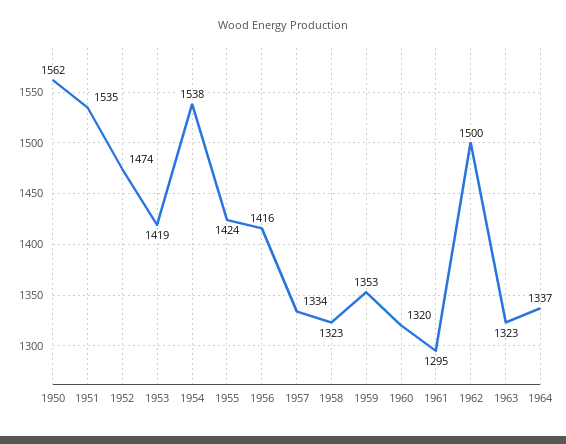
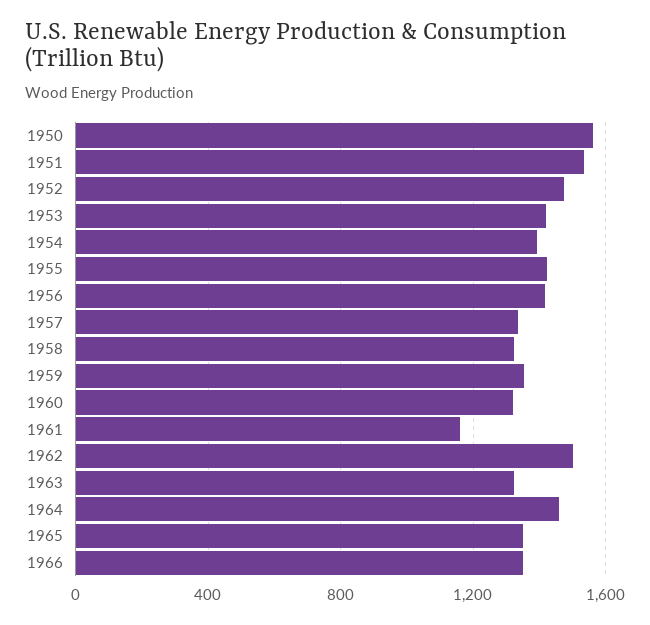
1954: 1538 -> 1400
1961: 1295 -> 1150
1964: 1337 -> 1450
1965: none -> 1350
1966: none -> 1350

